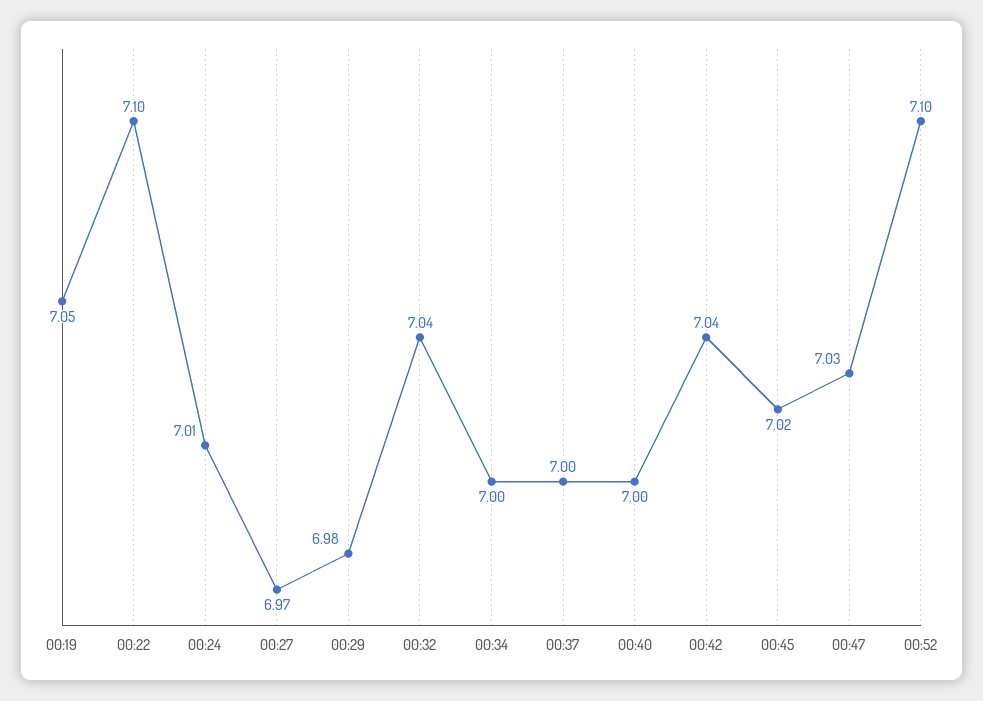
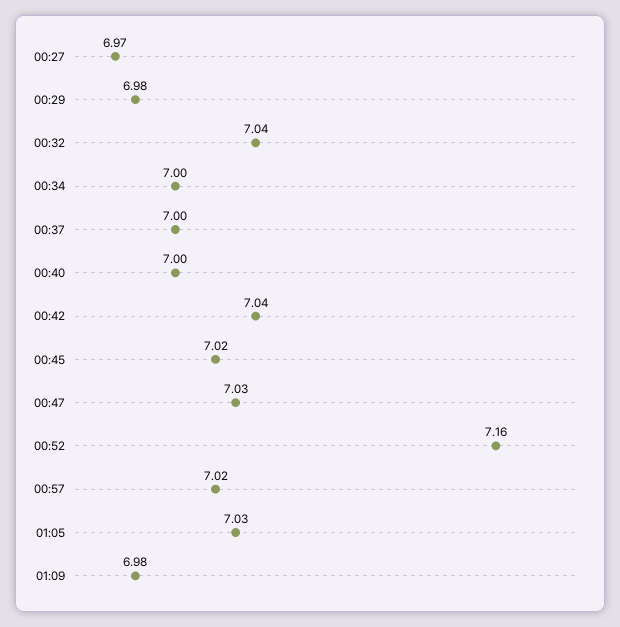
00:19: 7.05 -> none
00:22: 7.1 -> none
00:24: 7.01 -> none
00:52: 7.1 -> 7.16
00:57: none -> 7.02
01:05: none -> 7.03
01:09: none -> 6.98

